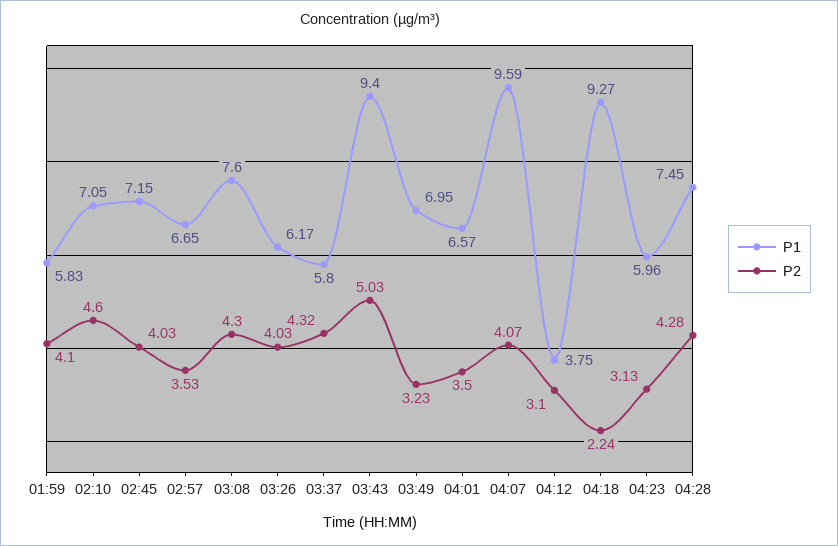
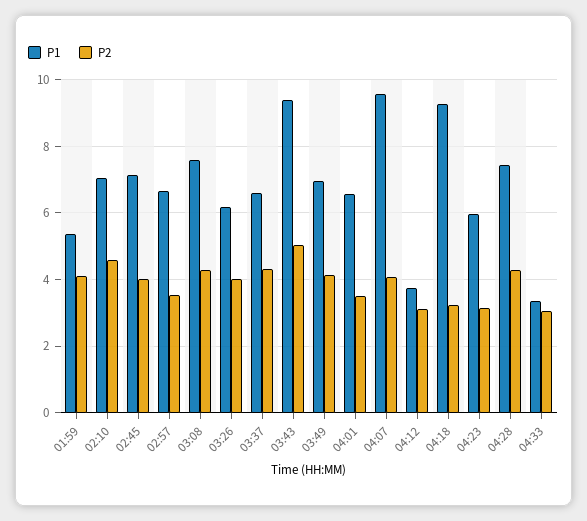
P1, 01:59: 5.83 -> 5.4
P1, 03:37: 5.8 -> 6.6
P2, 03:49: 3.23 -> 4.2
P2, 04:18: 2.24 -> 3.2
P1, 04:33: none -> 3.4
P2, 04:33: none -> 3

